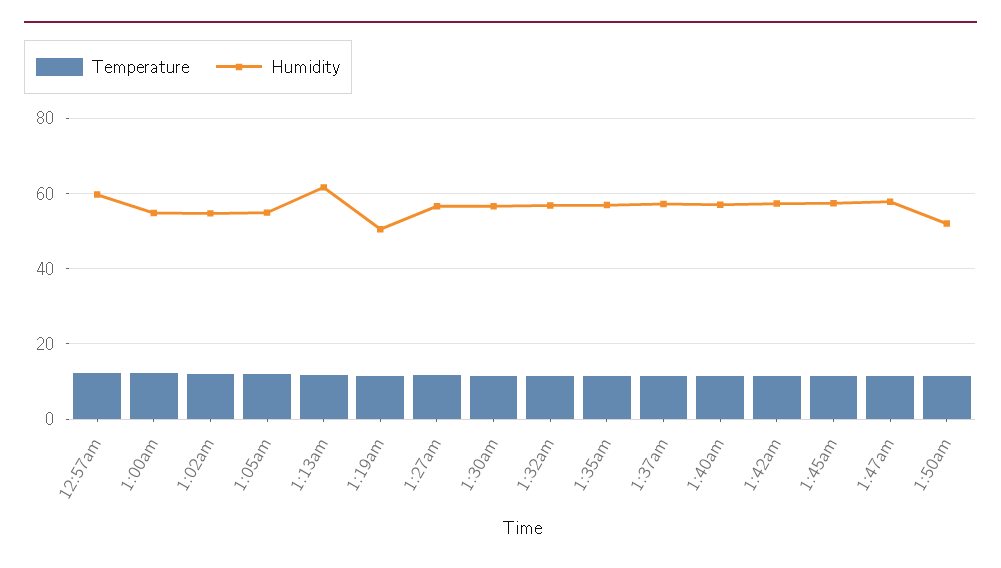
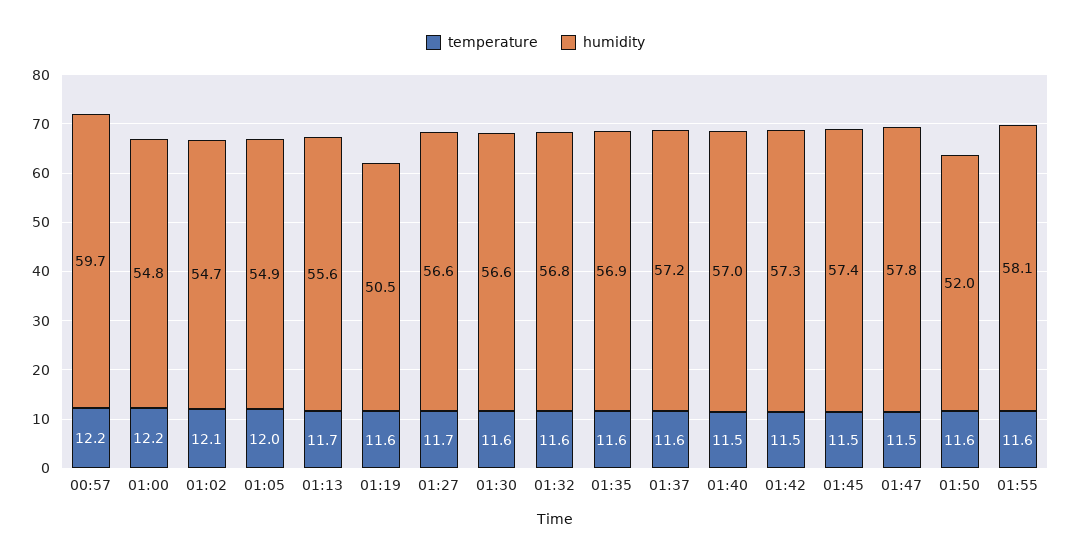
Humidity, 1:13am: 62 -> 55.6
Temperature, 01:55: none -> 11.6
Humidity, 01:55: none -> 58.1

